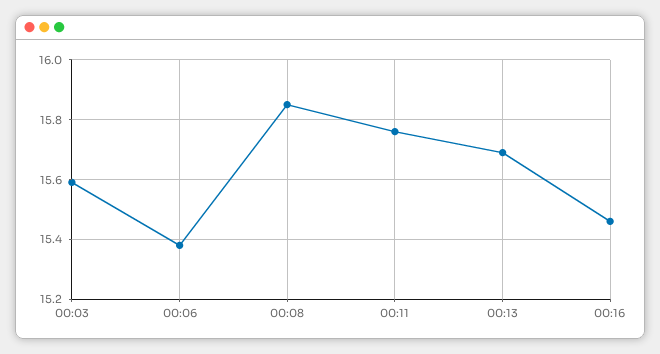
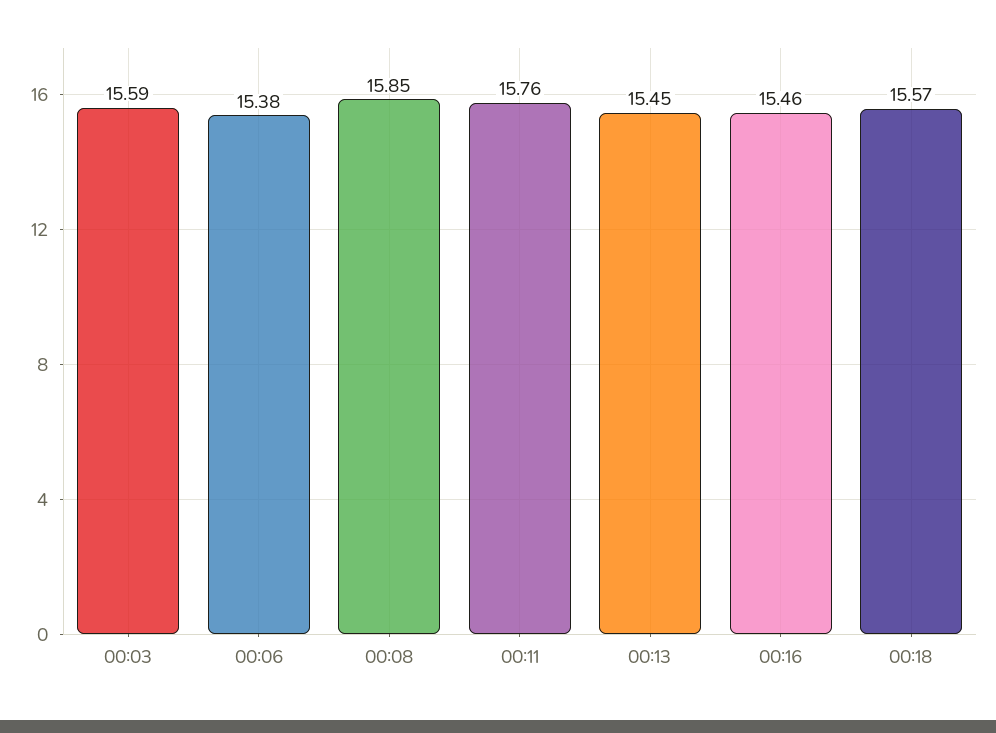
00:13: 15.7 -> 15.45
00:18: none -> 15.57

